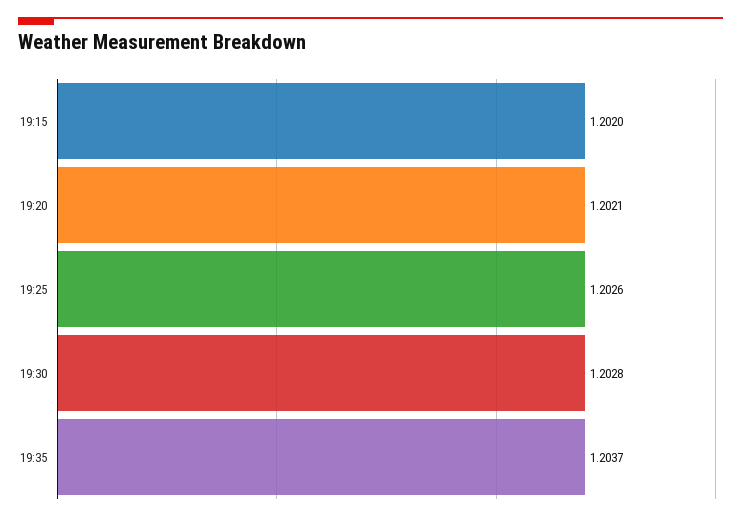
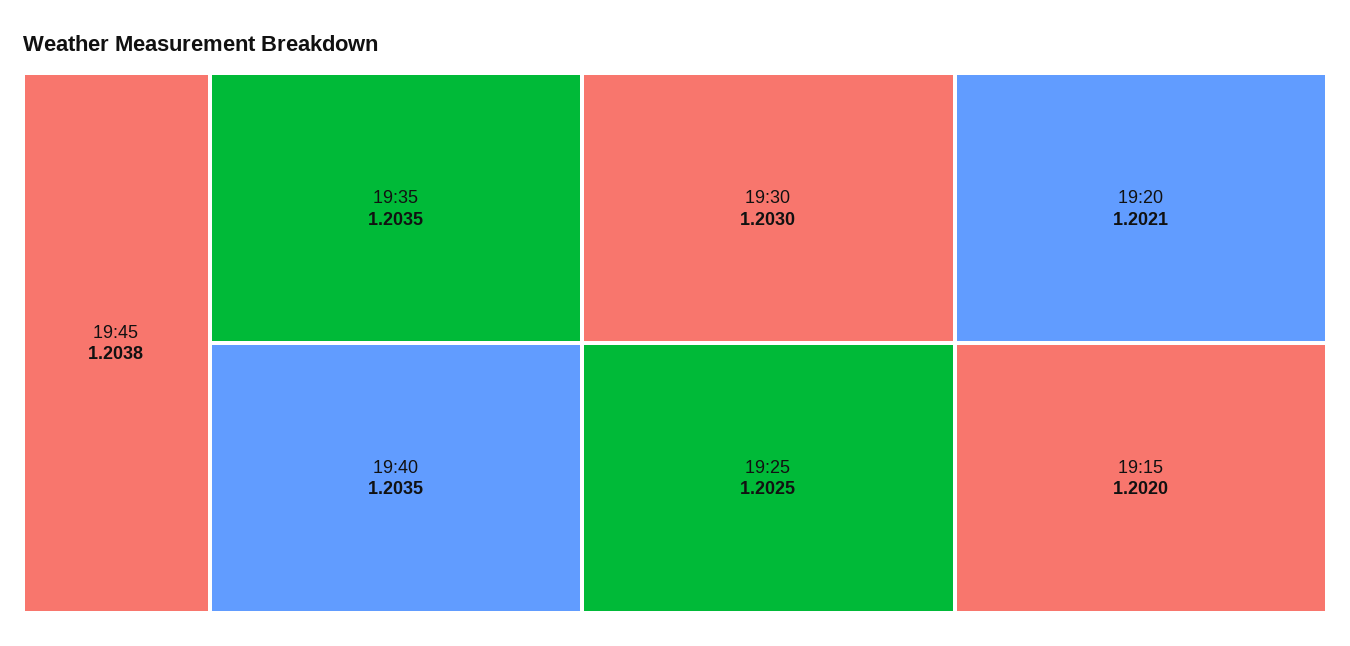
19:25: 1.2026 -> 1.2025
19:30: 1.2028 -> 1.203
19:35: 1.2037 -> 1.2035
19:45: none -> 1.2038
19:40: none -> 1.2035

